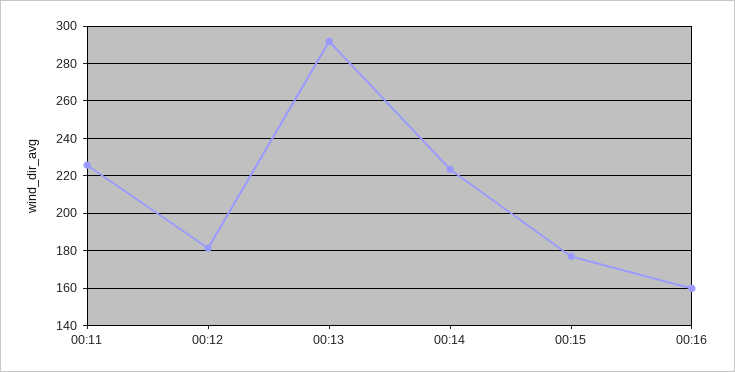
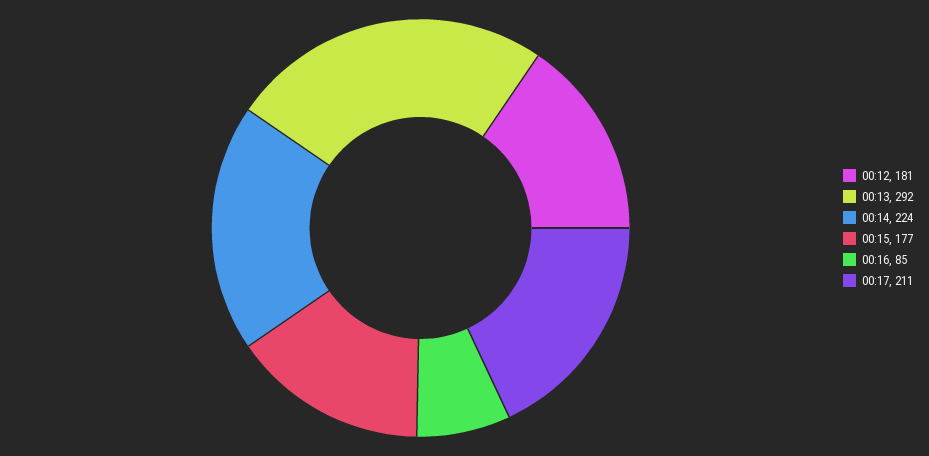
00:11: 225 -> none
00:16: 160 -> 85
00:17: none -> 211

